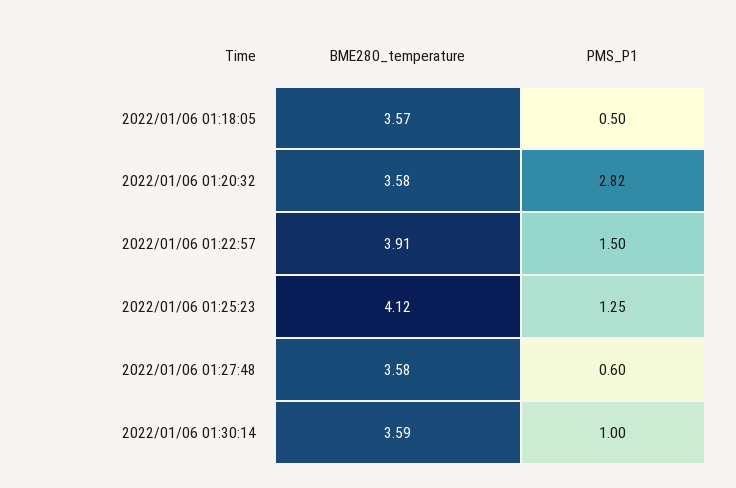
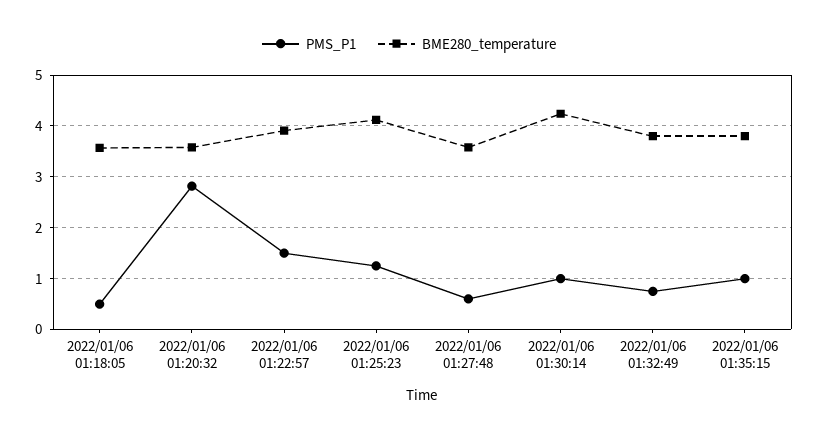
BME280_temperature, 2022/01/06 01:30:14: 3.59 -> 4.2
PMS_P1, 2022/01/06 01:32:49: none -> 0.8
BME280_temperature, 2022/01/06 01:32:49: none -> 3.8
PMS_P1, 2022/01/06 01:35:15: none -> 1
BME280_temperature, 2022/01/06 01:35:15: none -> 3.8

